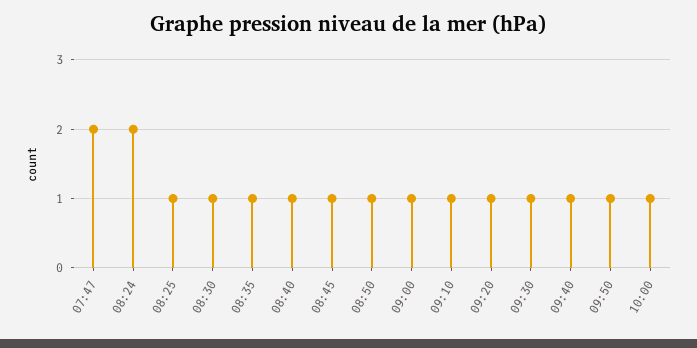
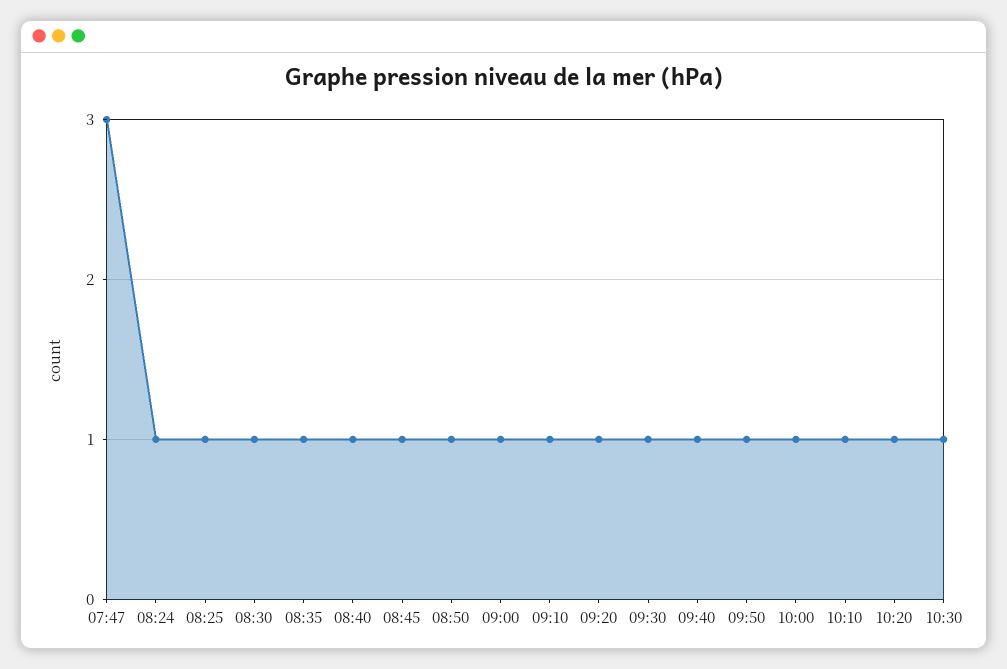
07:47: 2 -> 3
08:24: 2 -> 1
10:10: none -> 1
10:20: none -> 1
10:30: none -> 1

